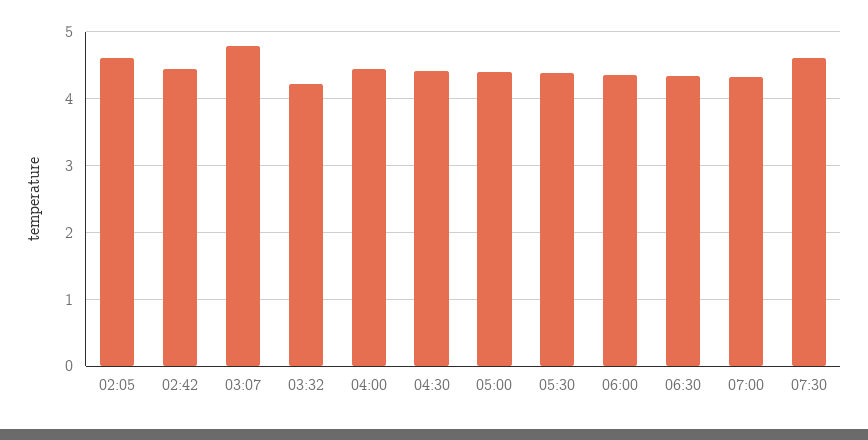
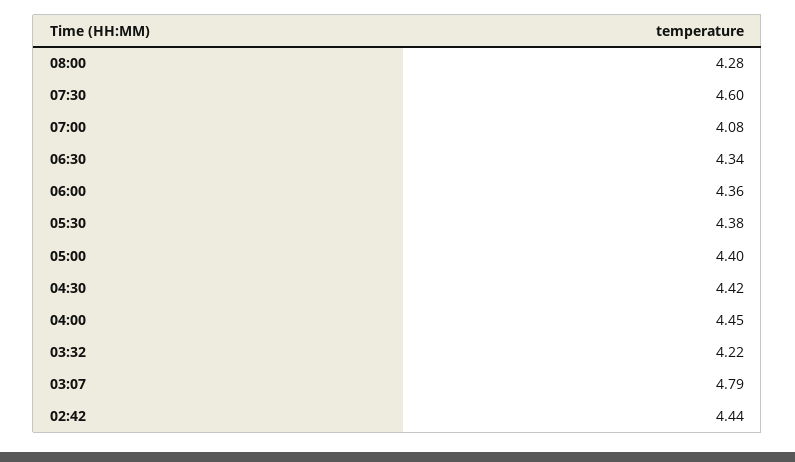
02:05: 4.6 -> none
07:00: 4.3 -> 4.08
08:00: none -> 4.28

